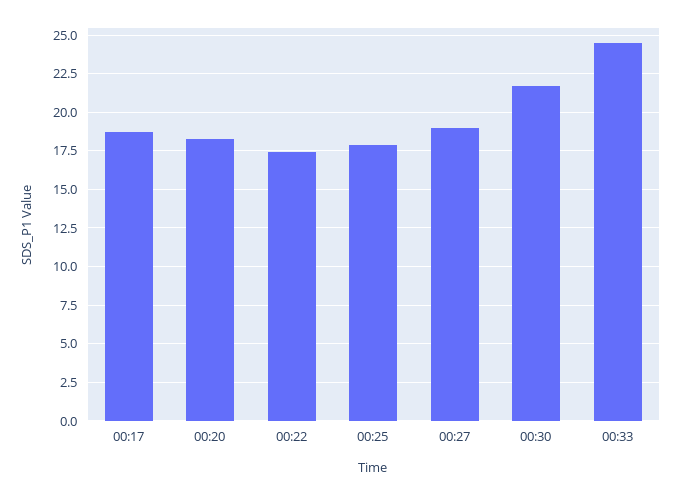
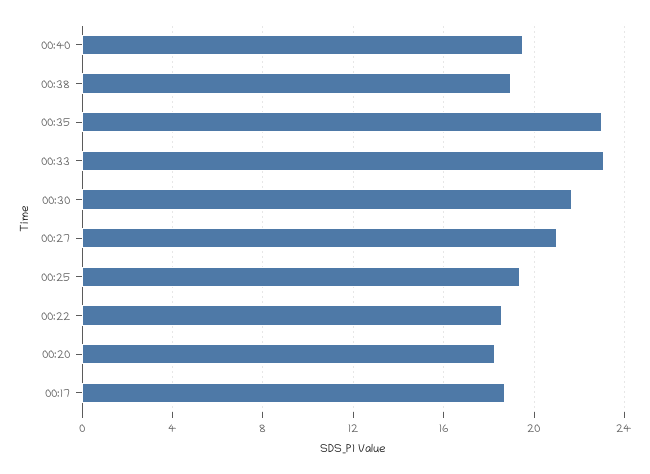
00:22: 17.5 -> 18.5
00:25: 18 -> 19.5
00:27: 19 -> 21
00:33: 24.5 -> 23
00:40: none -> 19.5
00:38: none -> 19
00:35: none -> 23

